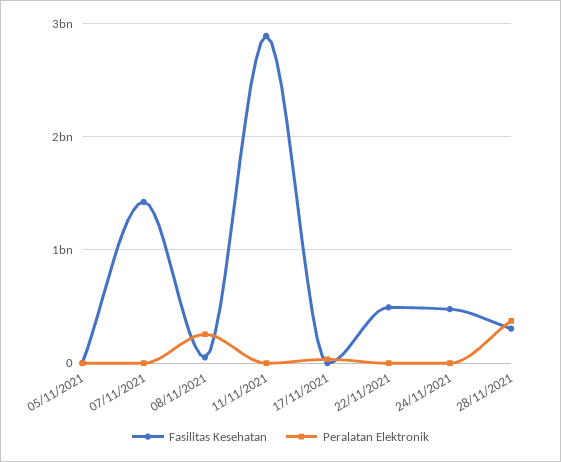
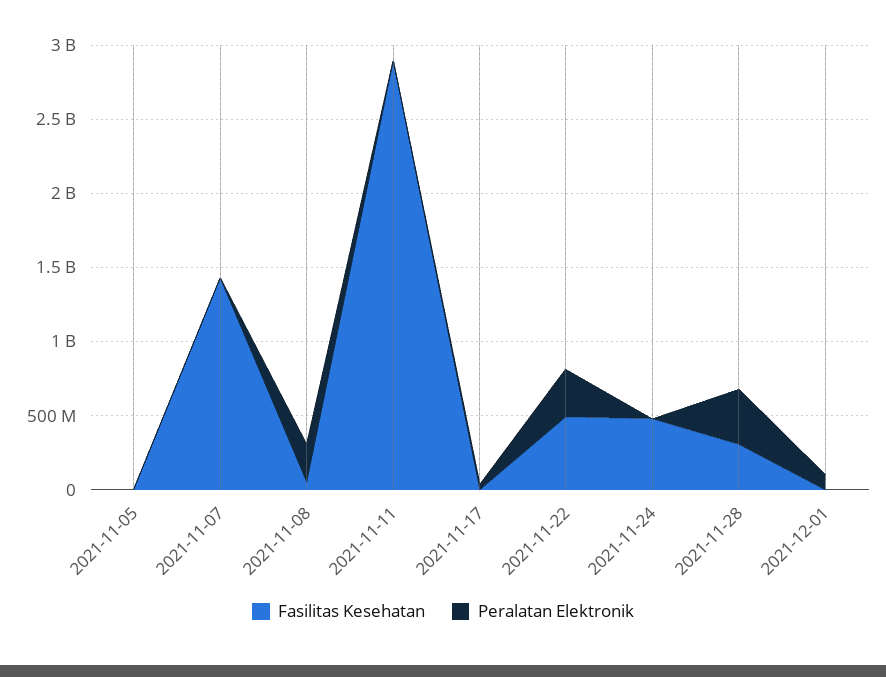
Peralatan Elektronik, 22/11/2021: 0 -> 300000000
Fasilitas Kesehatan, 2021-12-01: none -> 0
Peralatan Elektronik, 2021-12-01: none -> 100000000

